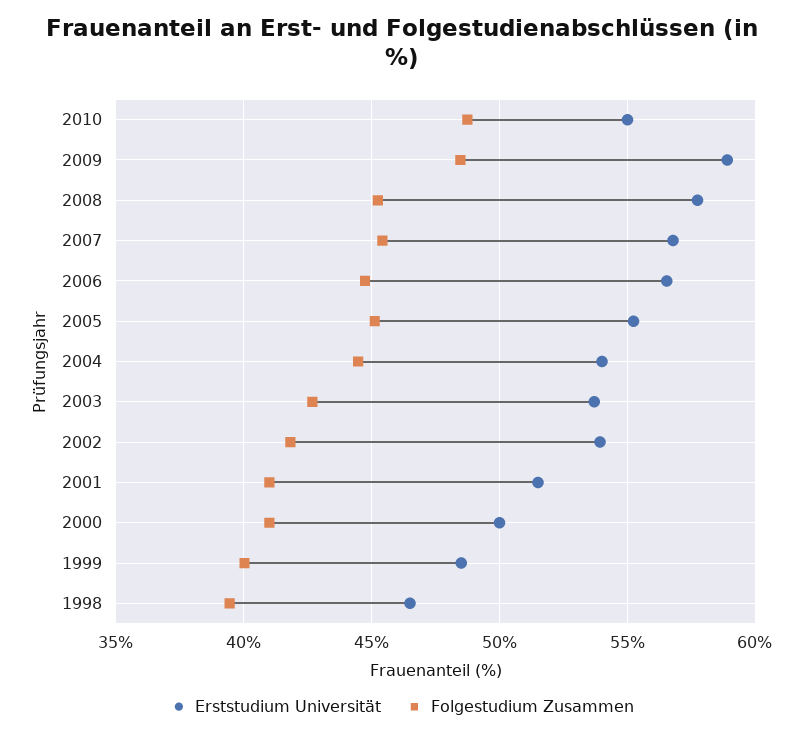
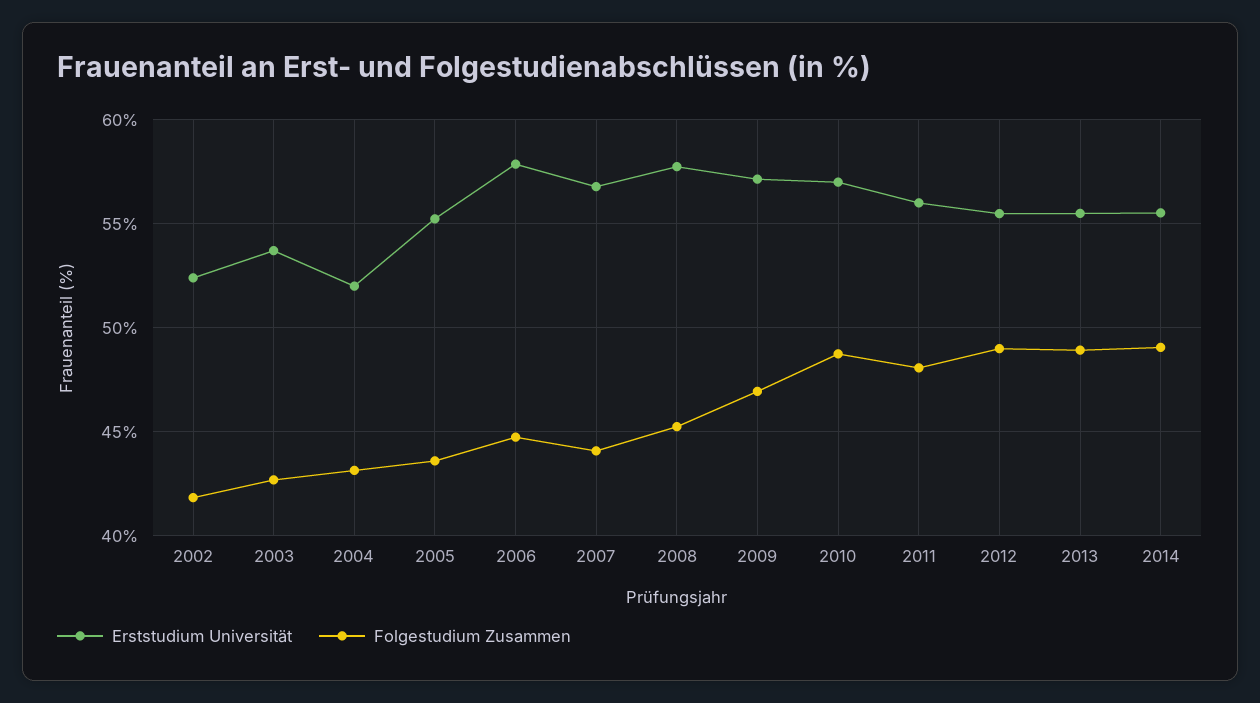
Erststudium Universität, 2010: 55 -> 57
Erststudium Universität, 2009: 59 -> 57
Folgestudium Zusammen, 2009: 48.5 -> 47
Folgestudium Zusammen, 2007: 45.5 -> 44
Erststudium Universität, 2006: 56.5 -> 58
Folgestudium Zusammen, 2005: 45 -> 43.5
Erststudium Universität, 2004: 54 -> 52
Folgestudium Zusammen, 2004: 44.5 -> 43
Erststudium Universität, 2002: 54 -> 52.5
Erststudium Universität, 2001: 51.5 -> none
Folgestudium Zusammen, 2001: 41 -> none
Erststudium Universität, 2000: 50 -> none
Folgestudium Zusammen, 2000: 41 -> none
Erststudium Universität, 1999: 48.5 -> none
Folgestudium Zusammen, 1999: 40 -> none
Erststudium Universität, 1998: 46.5 -> none
Folgestudium Zusammen, 1998: 39.5 -> none
Erststudium Universität, 2011: none -> 56
Folgestudium Zusammen, 2011: none -> 48
Erststudium Universität, 2012: none -> 55.5
Folgestudium Zusammen, 2012: none -> 49
Erststudium Universität, 2013: none -> 55.5
Folgestudium Zusammen, 2013: none -> 49
Erststudium Universität, 2014: none -> 55.5
Folgestudium Zusammen, 2014: none -> 49

